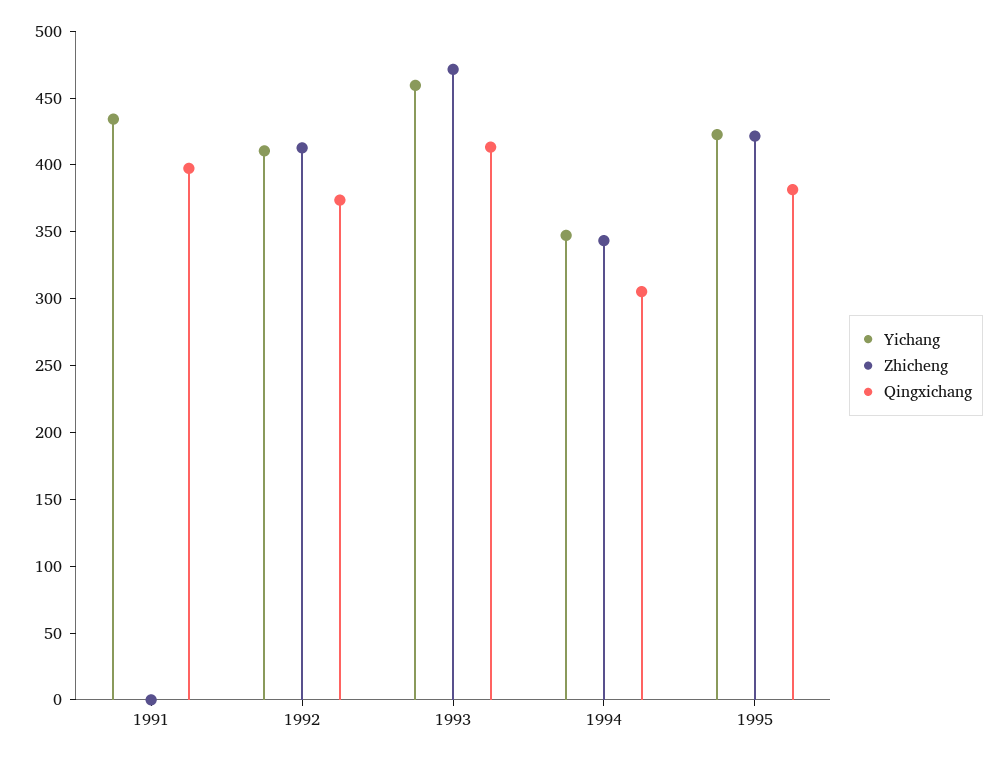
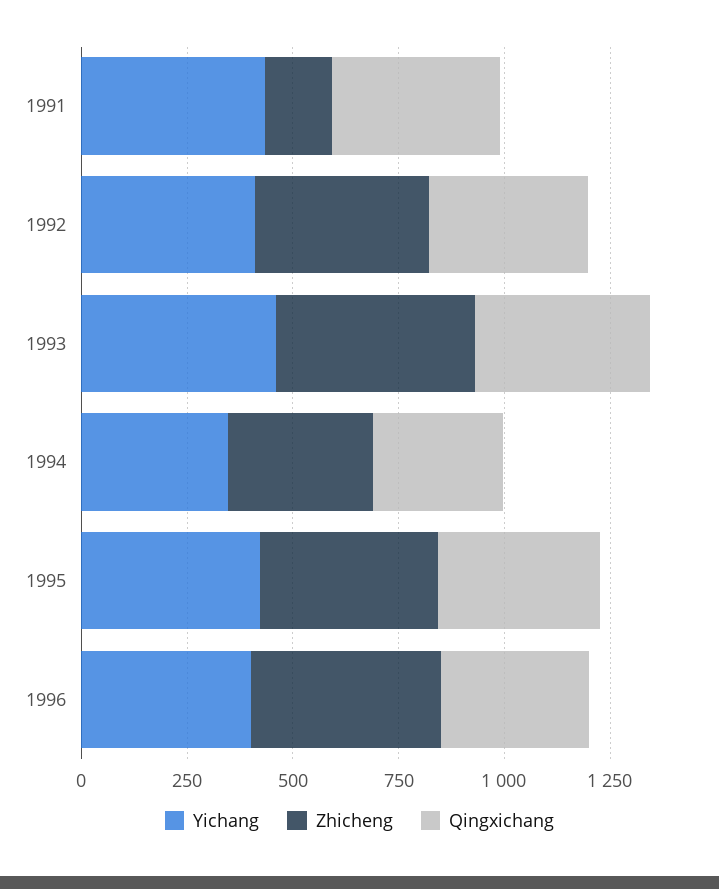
Zhicheng, 1991: 0 -> 150
Yichang, 1996: none -> 400
Zhicheng, 1996: none -> 450
Qingxichang, 1996: none -> 350

